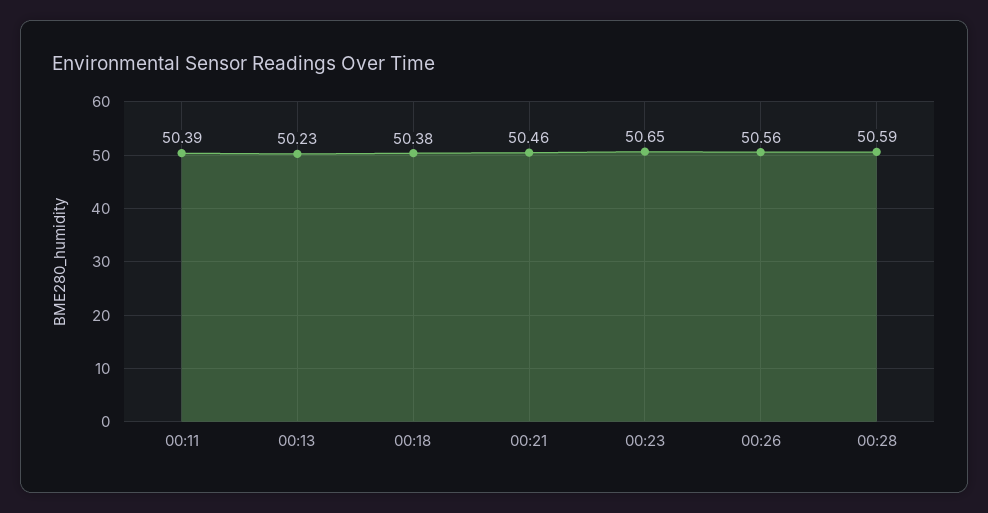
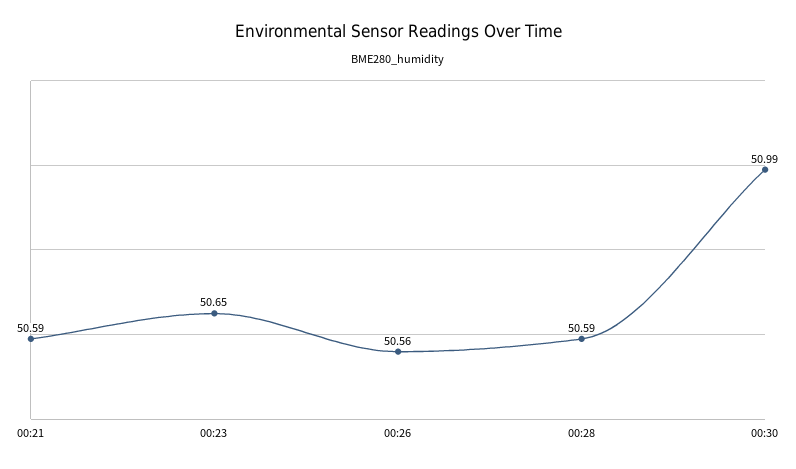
00:11: 50.39 -> none
00:13: 50.23 -> none
00:18: 50.38 -> none
00:21: 50.46 -> 50.59
00:30: none -> 50.99

